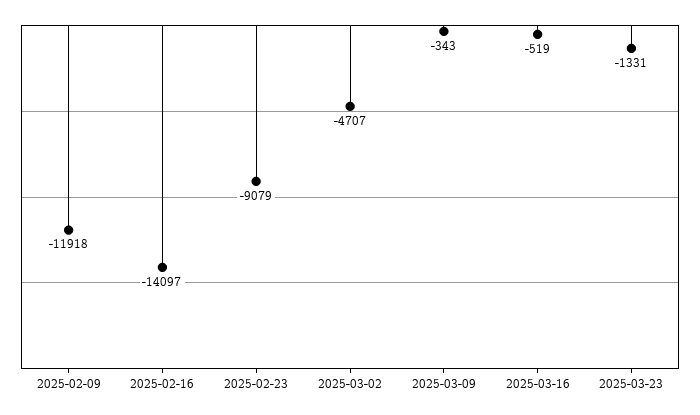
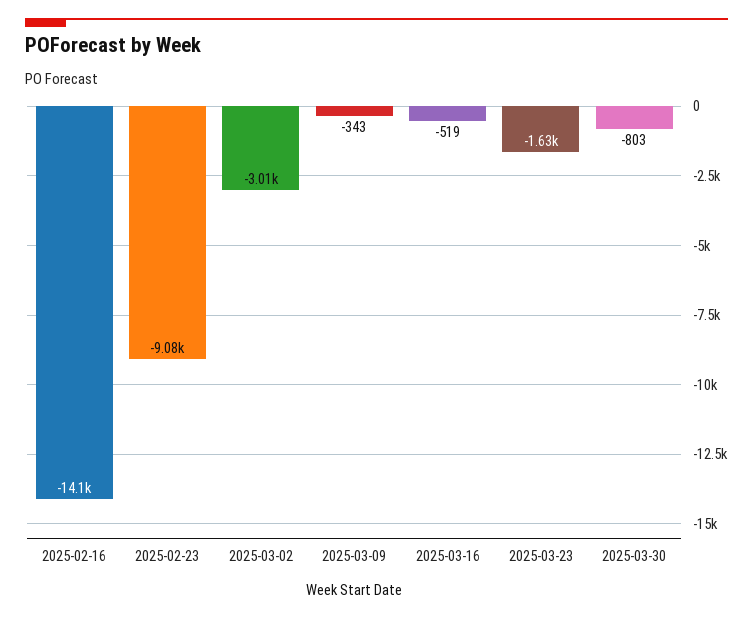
2025-02-09: -11918 -> none
2025-03-02: -4707 -> -3010
2025-03-23: -1331 -> -1630
2025-03-30: none -> -803

